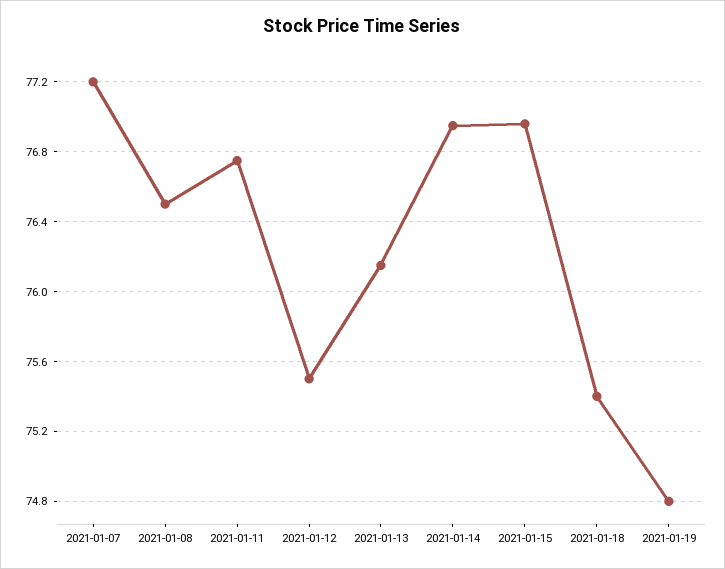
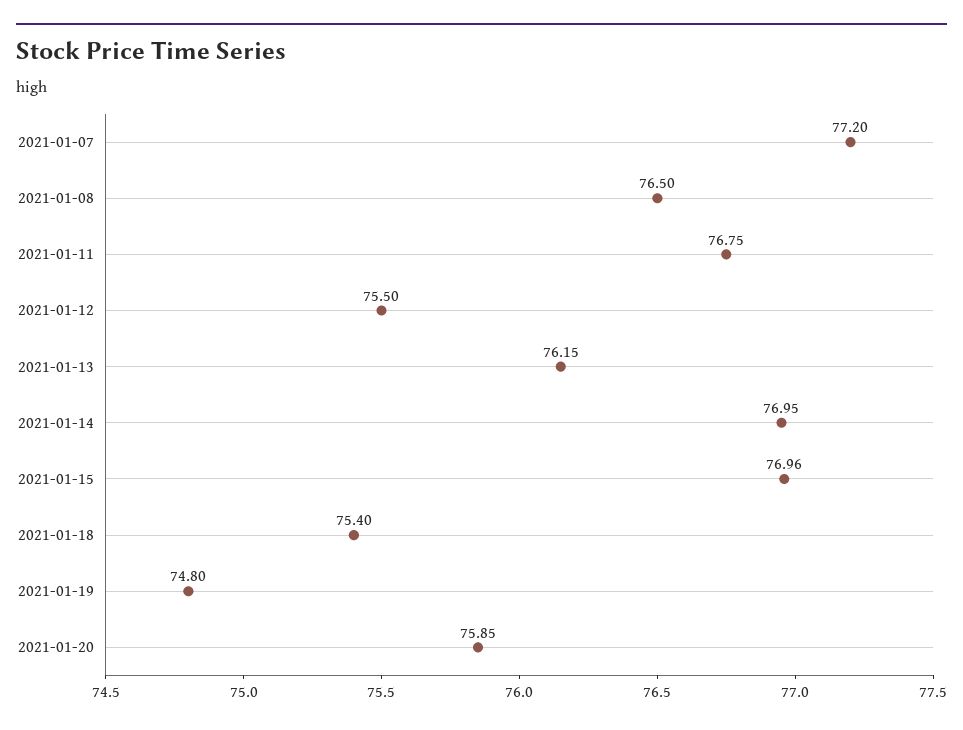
2021-01-20: none -> 75.85

